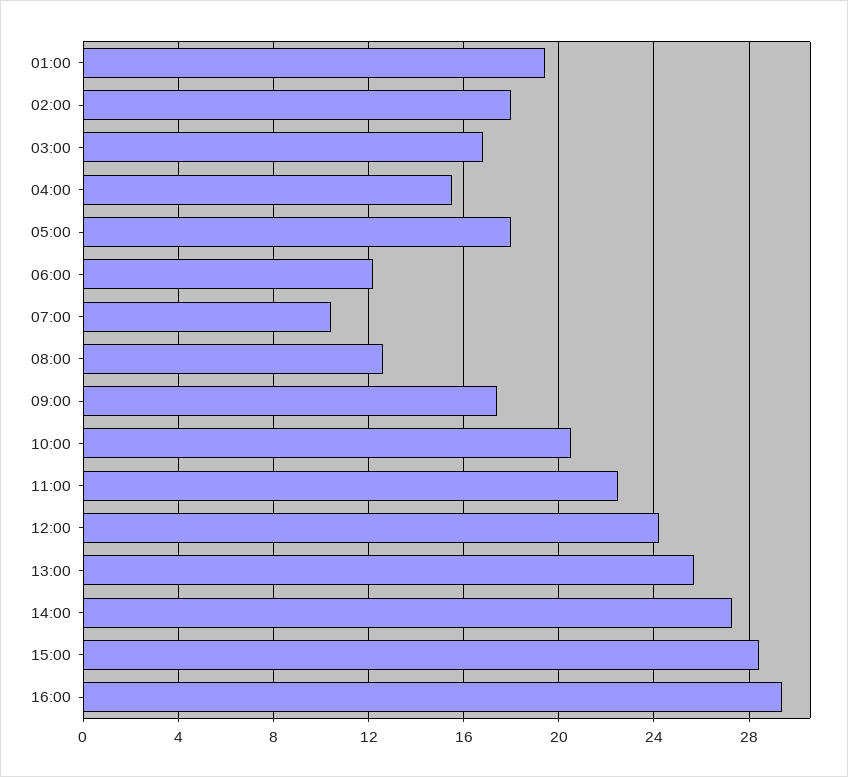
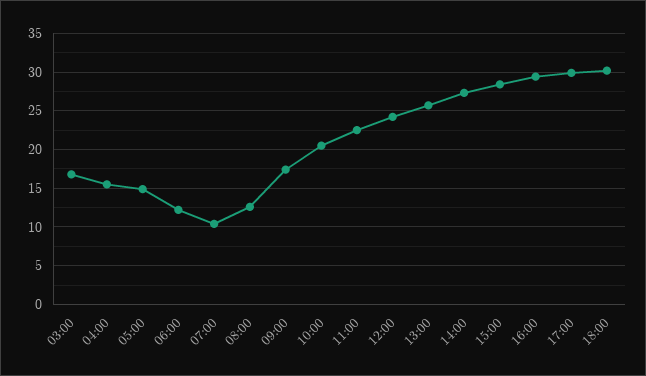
01:00: 19.5 -> none
02:00: 18 -> none
05:00: 18 -> 15
17:00: none -> 30
18:00: none -> 30

